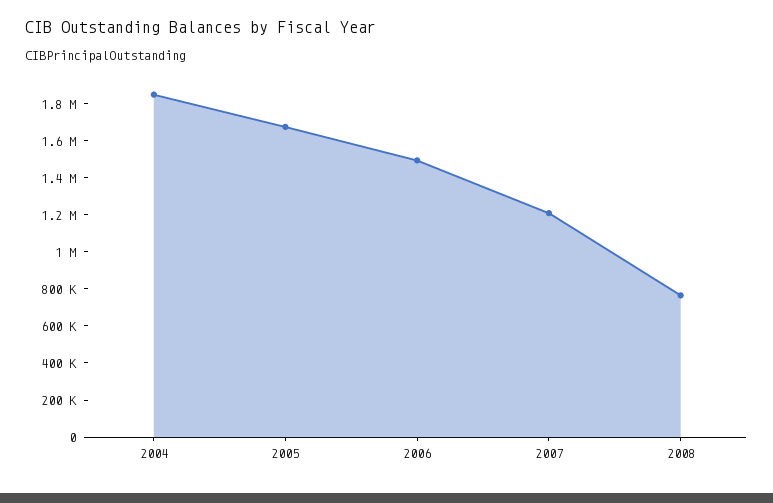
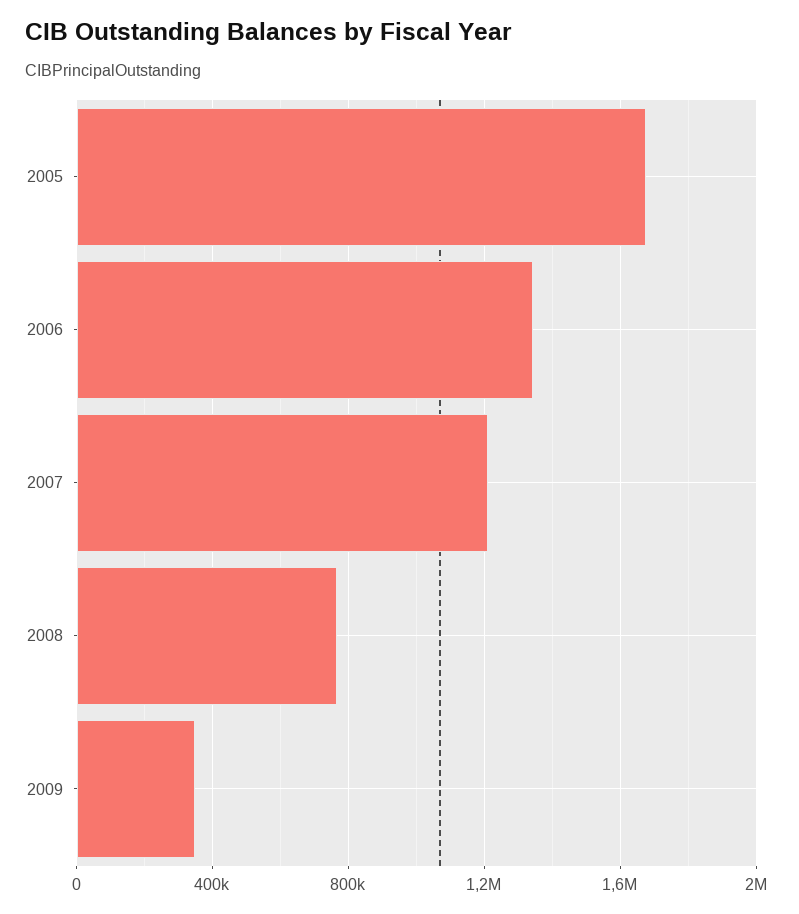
2004: 1850000 -> none
2006: 1500000 -> 1350000
2009: none -> 350000

